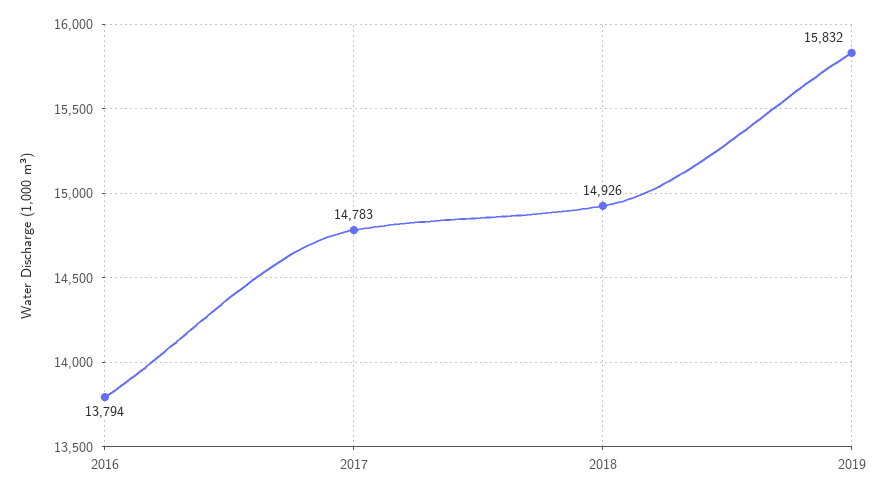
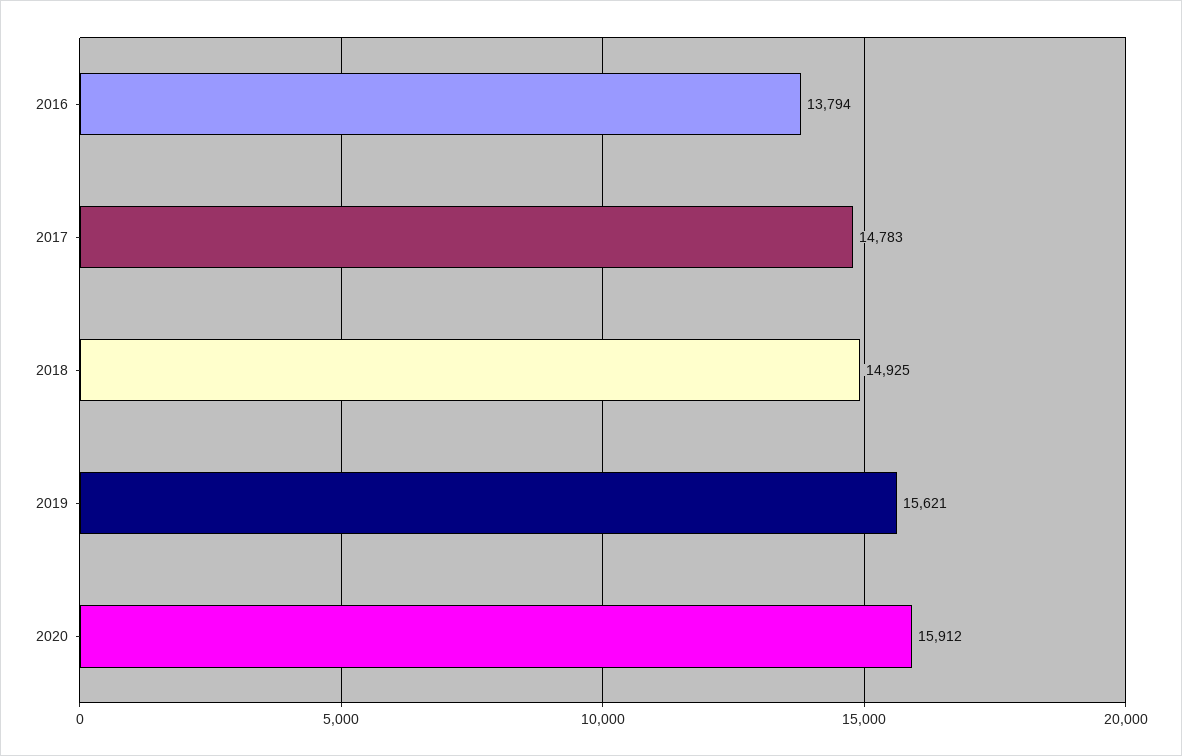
2018: 14926 -> 14925
2019: 15832 -> 15621
2020: none -> 15912

